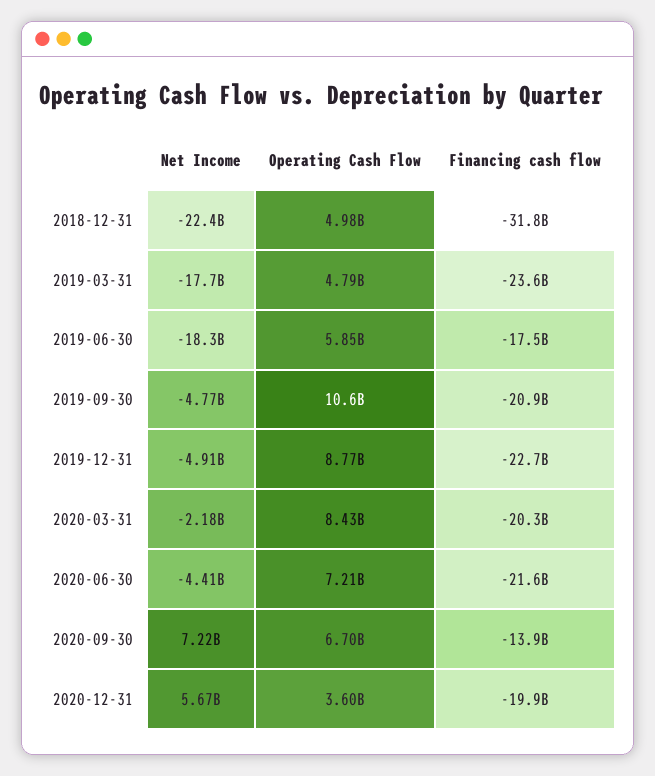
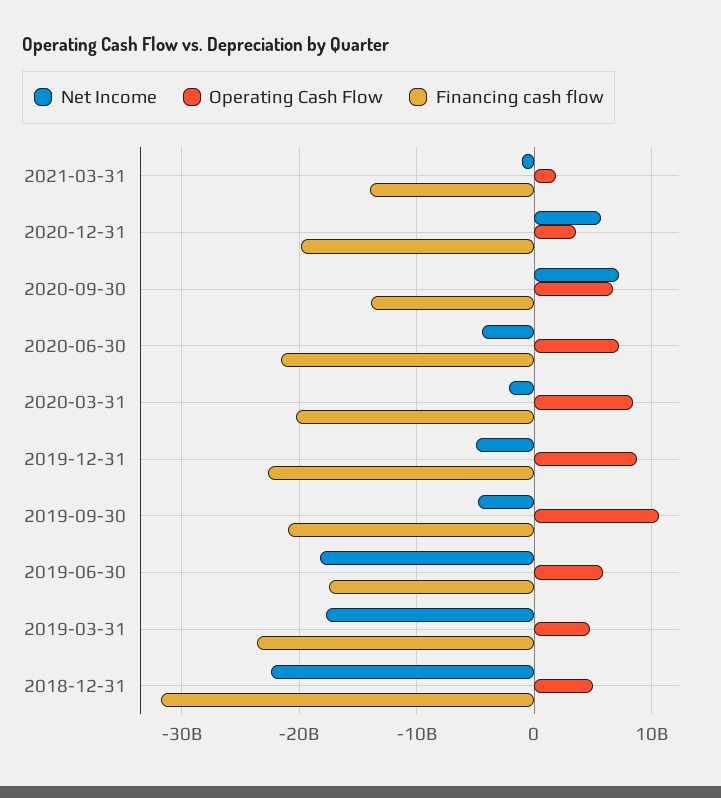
Net Income, 2021-03-31: none -> -1000000000
Operating Cash Flow, 2021-03-31: none -> 2000000000
Financing cash flow, 2021-03-31: none -> -14000000000

